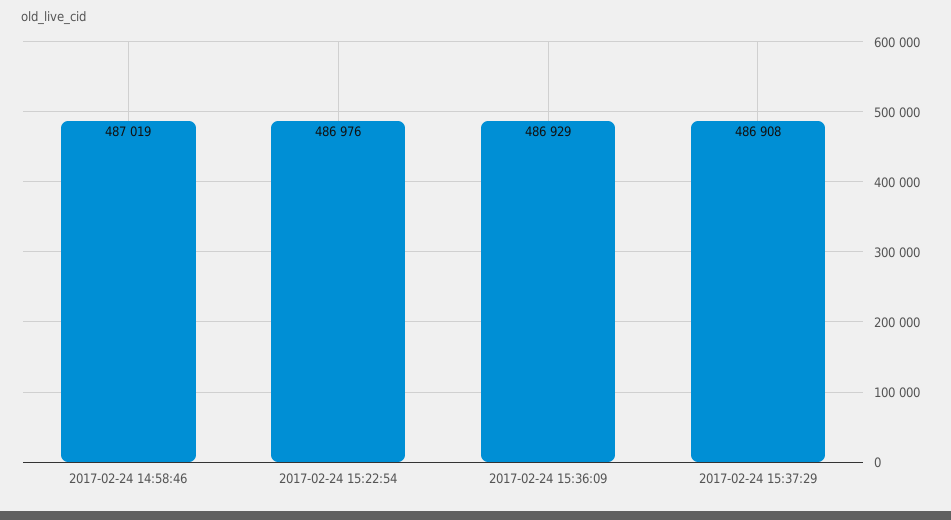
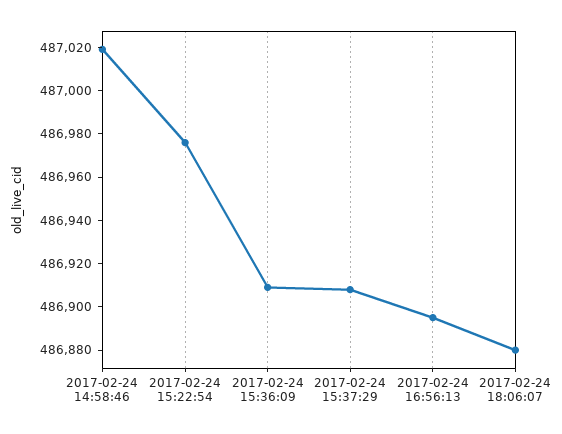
2017-02-24 15:36:09: 486929 -> 486910
2017-02-24 16:56:13: none -> 486895
2017-02-24 18:06:07: none -> 486880

